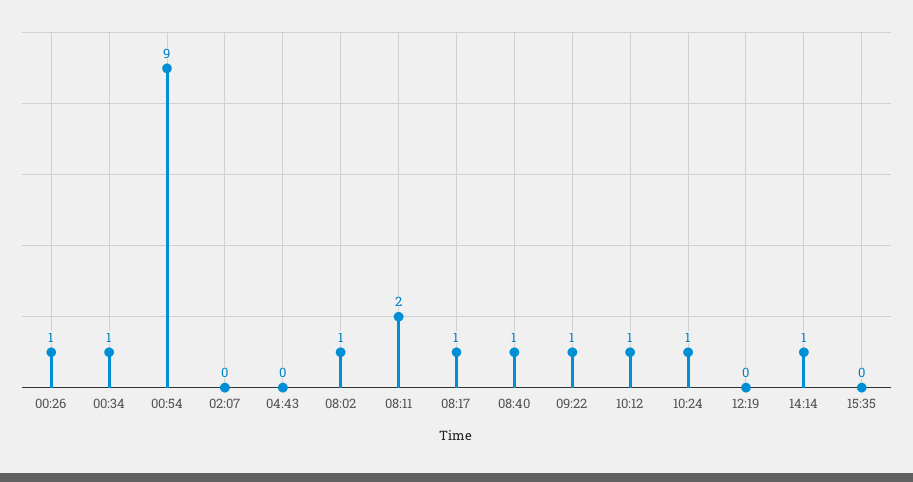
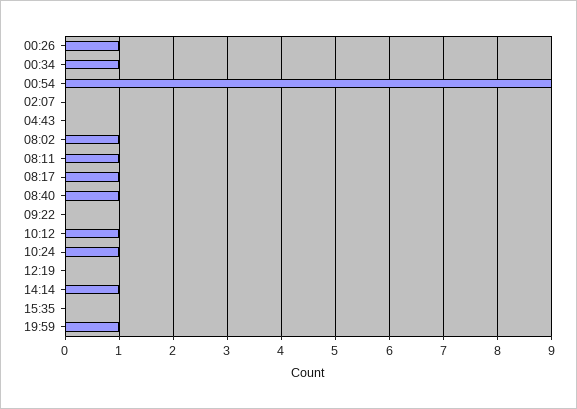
08:11: 2 -> 1
09:22: 1 -> 0
19:59: none -> 1

